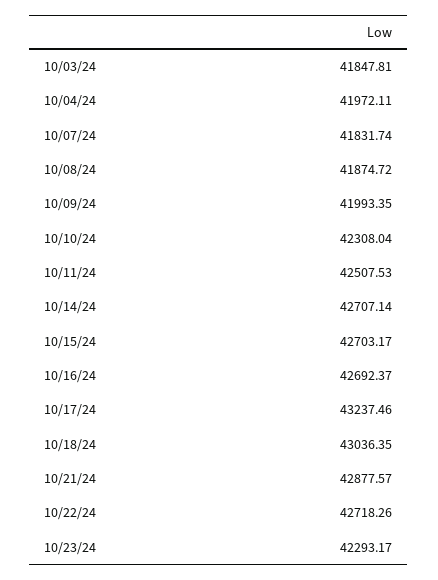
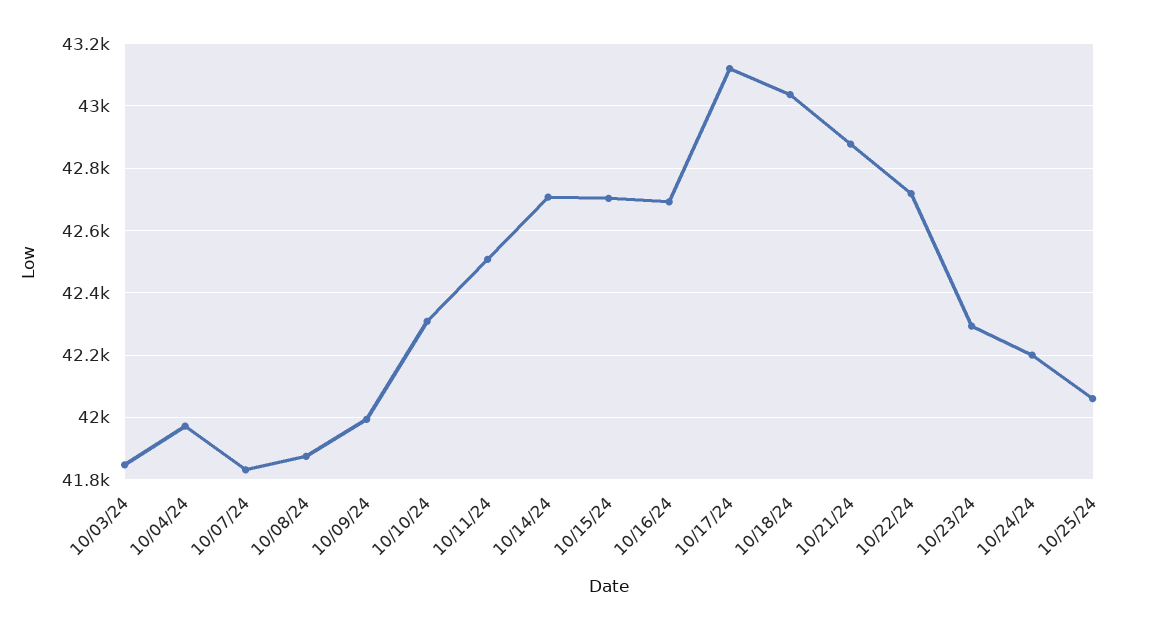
10/17/24: 43237.46 -> 43120
10/24/24: none -> 42200
10/25/24: none -> 42060

